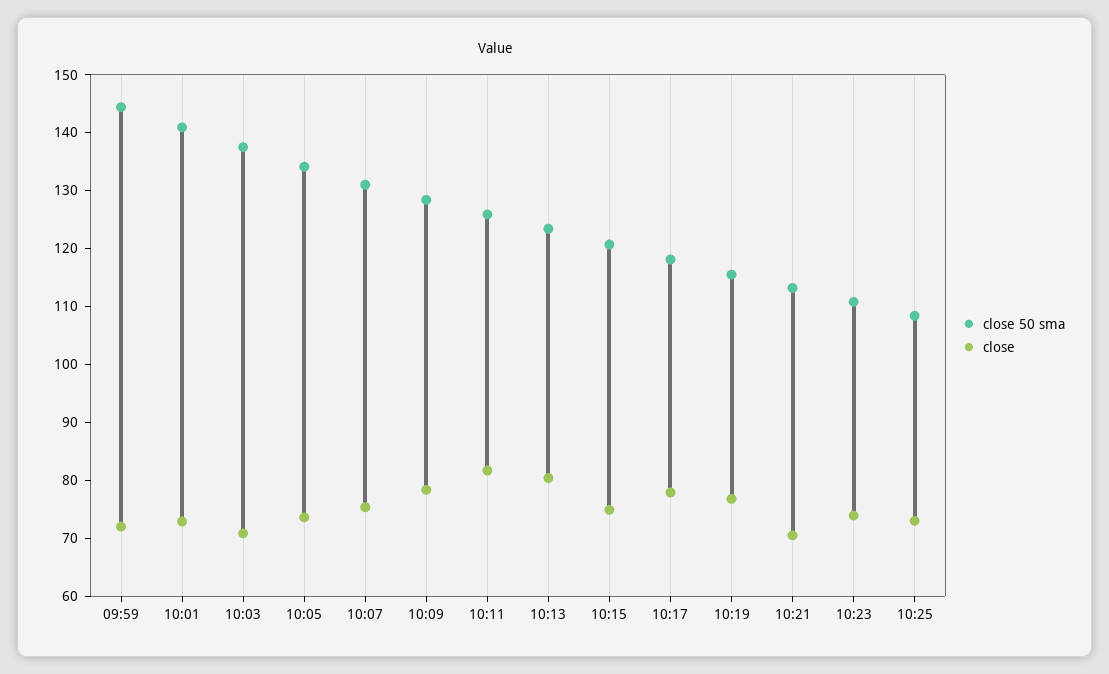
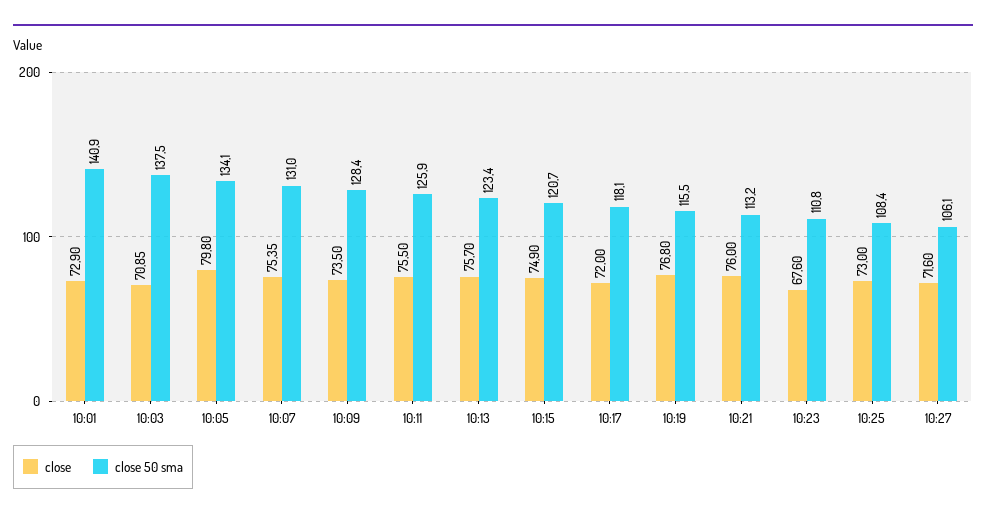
close 50 sma, 09:59: 144 -> none
close, 09:59: 72 -> none
close, 10:05: 74 -> 79.8
close, 10:09: 78 -> 73.5
close, 10:11: 82 -> 75.5
close, 10:13: 80 -> 75.7
close, 10:17: 78 -> 72
close, 10:21: 70 -> 76
close, 10:23: 74 -> 67.6
close, 10:27: none -> 71.6
close 50 sma, 10:27: none -> 106.1

